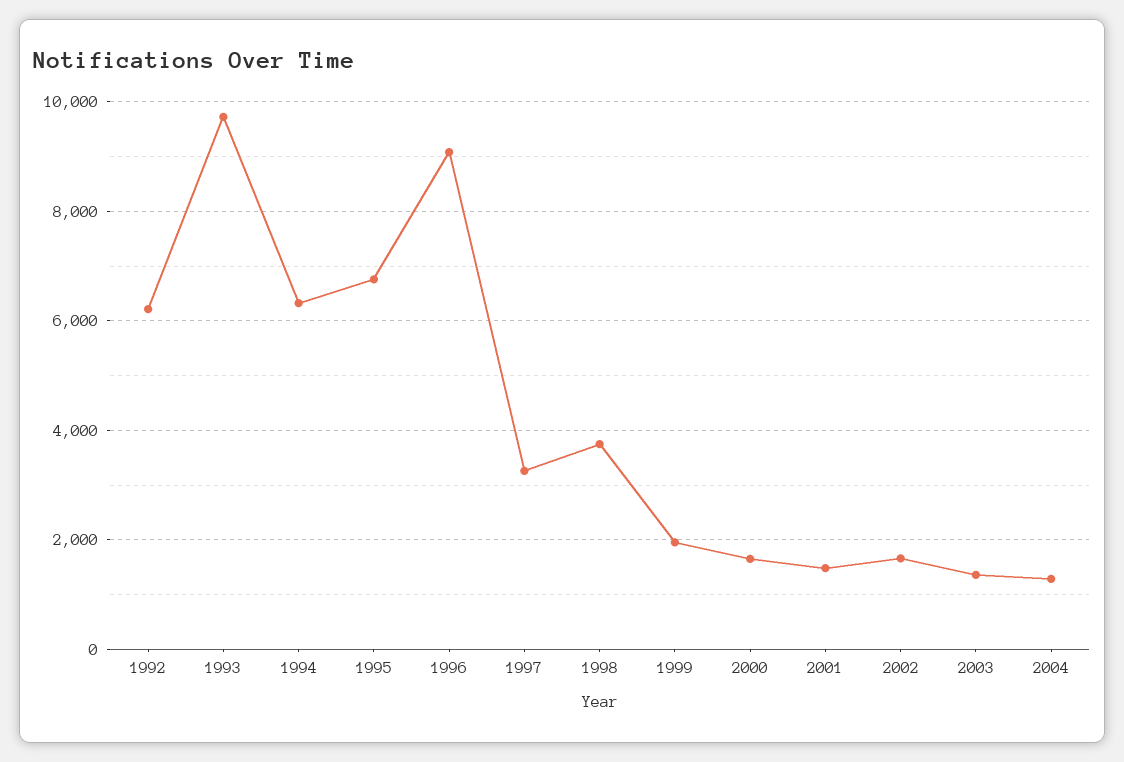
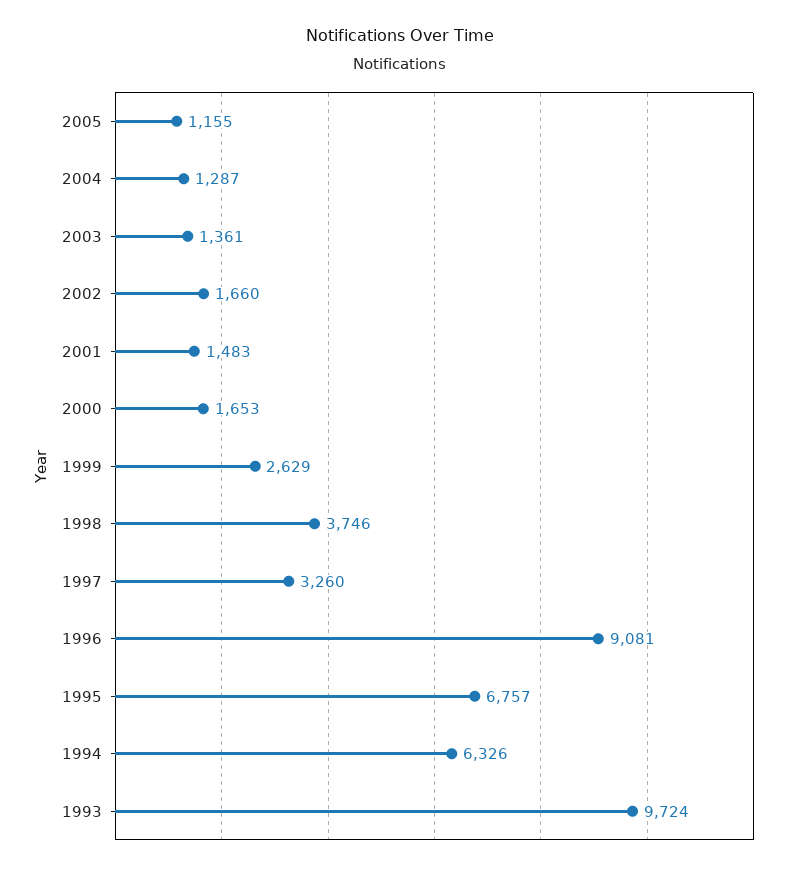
1992: 6200 -> none
1999: 2000 -> 2629
2005: none -> 1155

